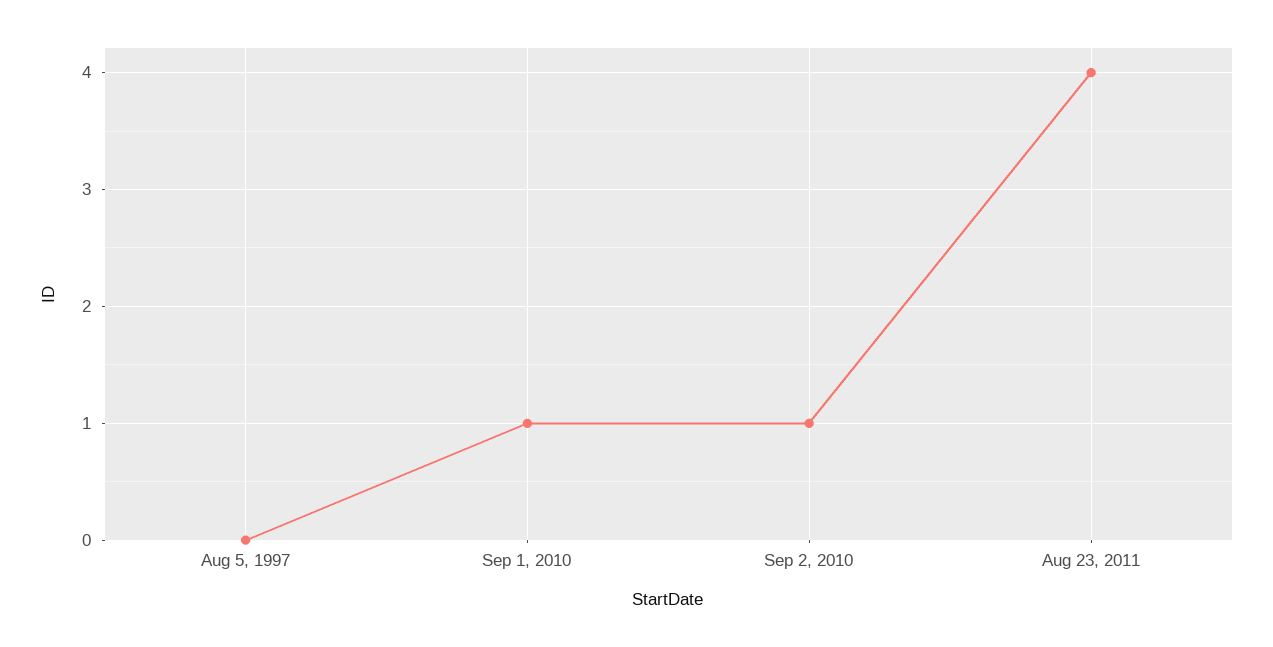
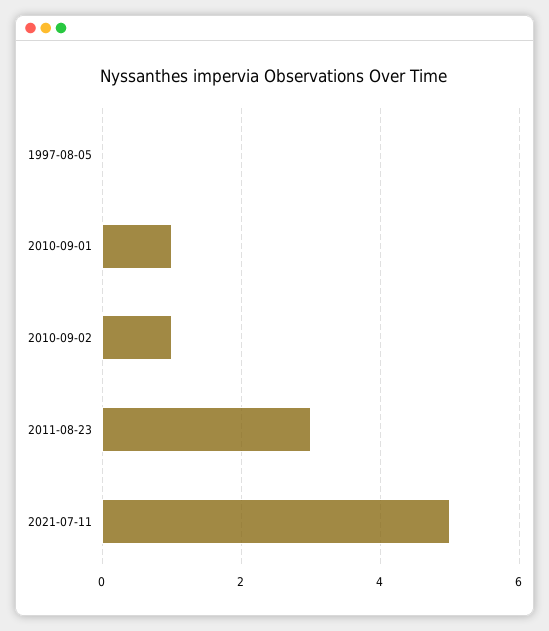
Aug 23, 2011: 4 -> 3
2021-07-11: none -> 5

